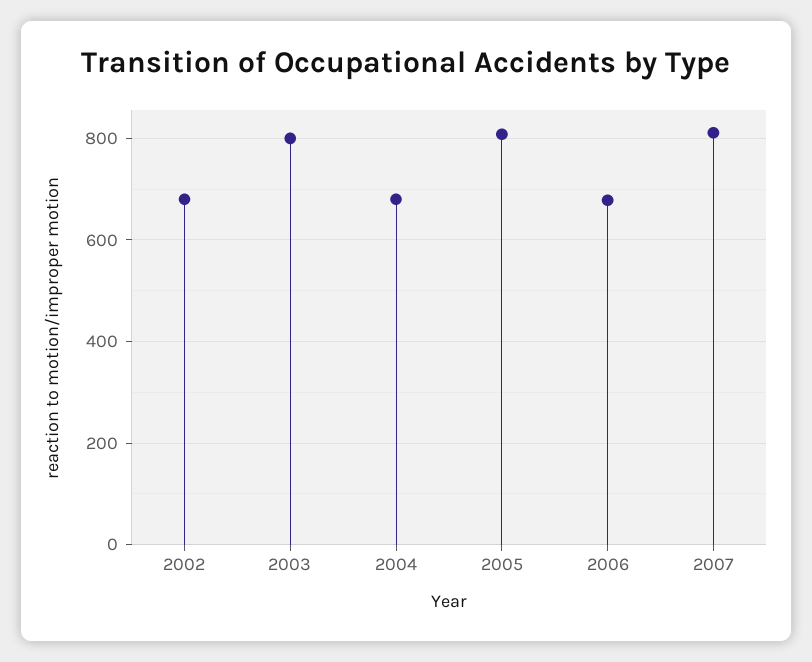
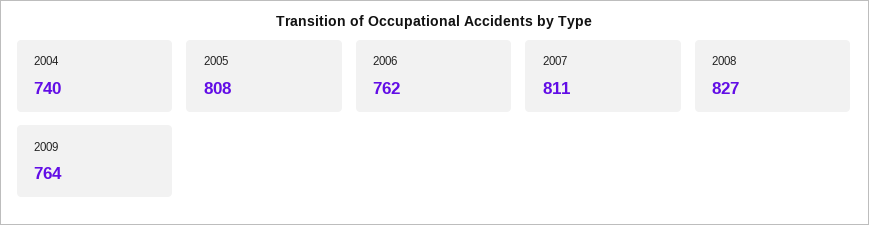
2002: 680 -> none
2003: 800 -> none
2004: 680 -> 740
2006: 680 -> 762
2008: none -> 827
2009: none -> 764

